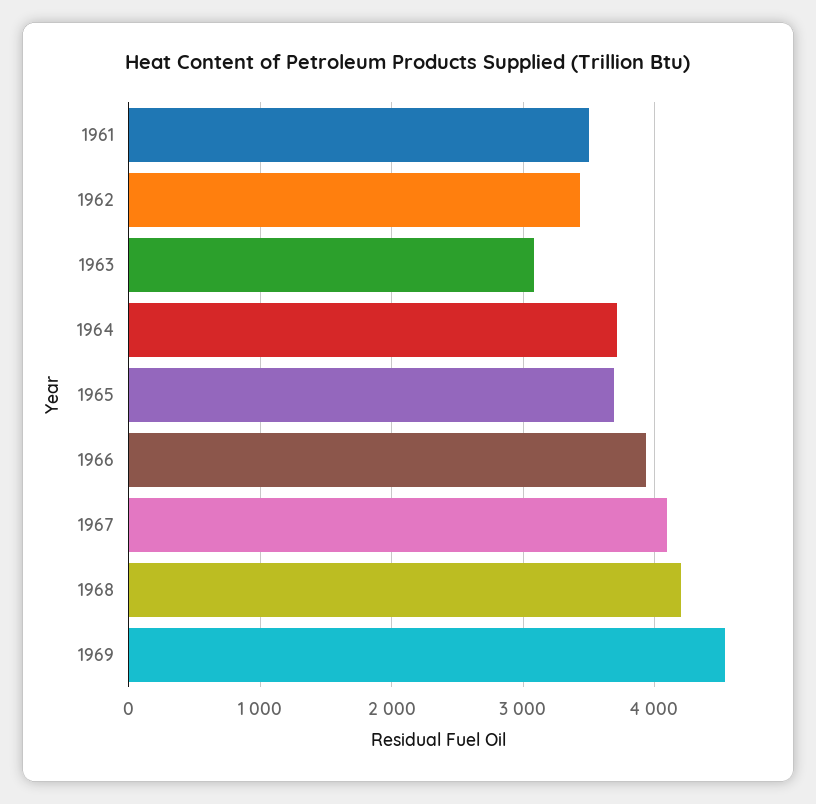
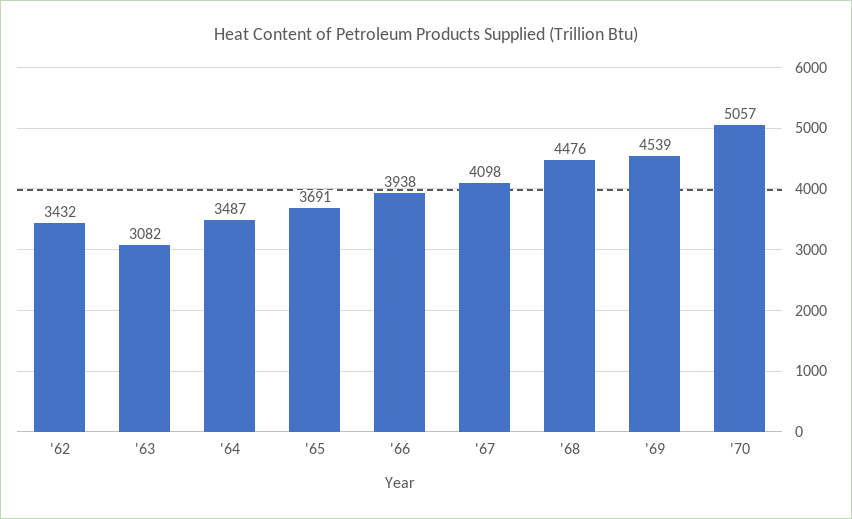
1961: 3500 -> none
1964: 3700 -> 3487
1968: 4200 -> 4476
'70: none -> 5057

